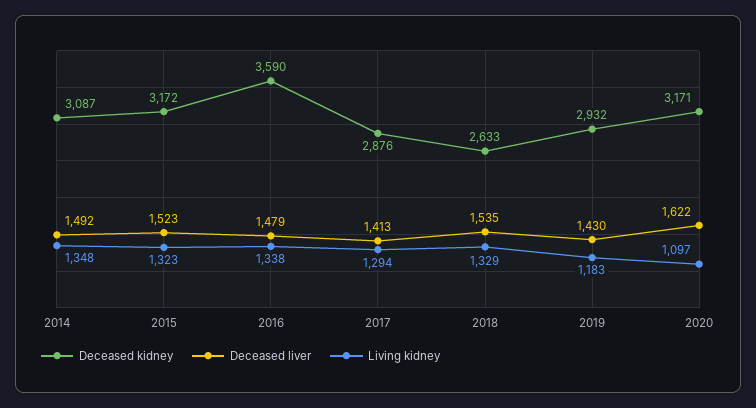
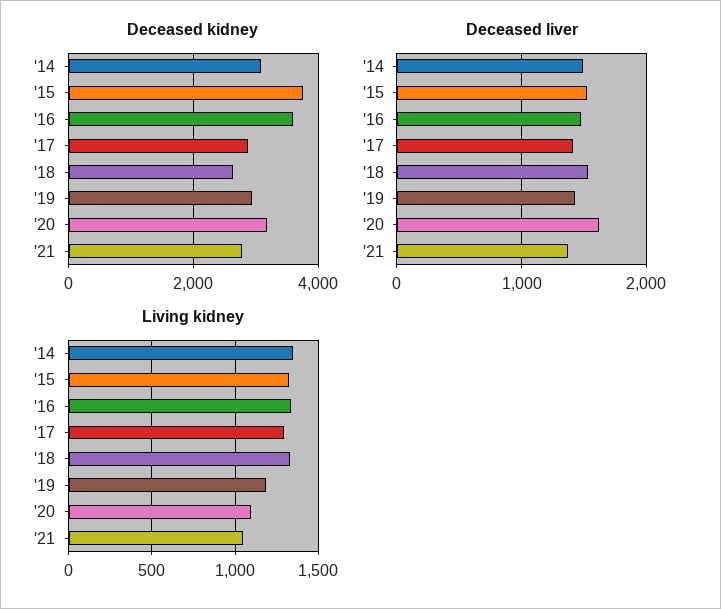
Deceased kidney, 2015: 3172 -> 3800
Deceased kidney, '21: none -> 2800
Deceased liver, '21: none -> 1400
Living kidney, '21: none -> 1050

